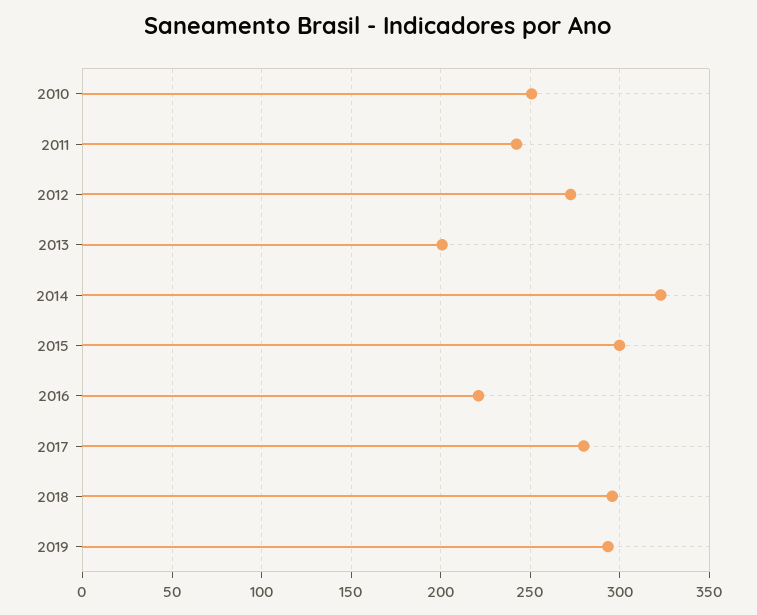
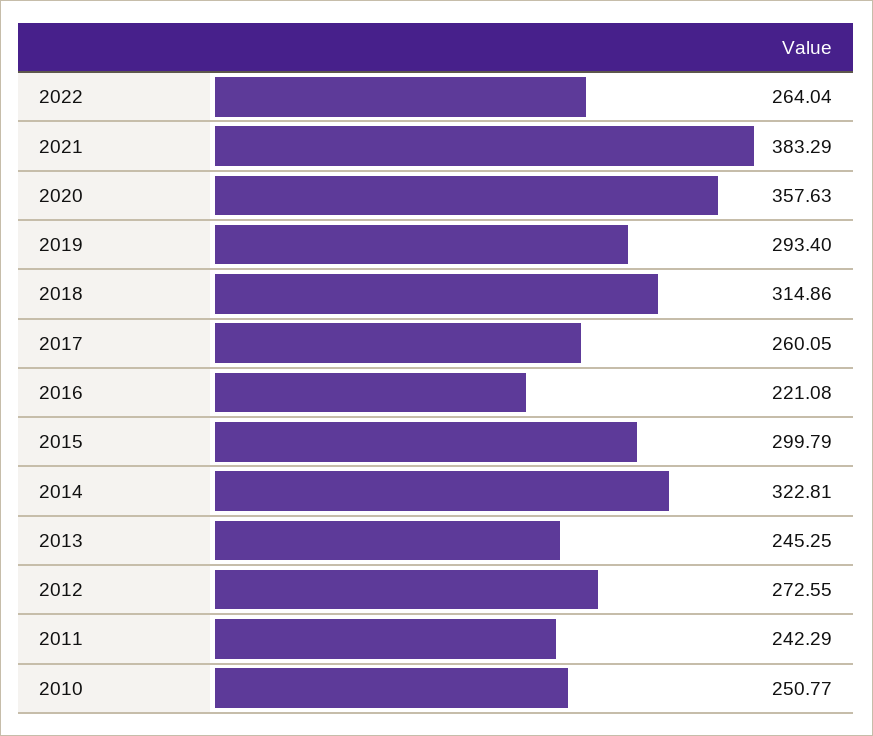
2013: 200 -> 245.25
2017: 280 -> 260.05
2018: 295 -> 314.86
2022: none -> 264.04
2021: none -> 383.29
2020: none -> 357.63

